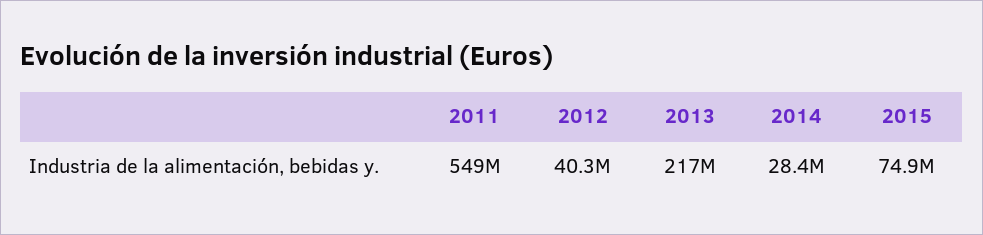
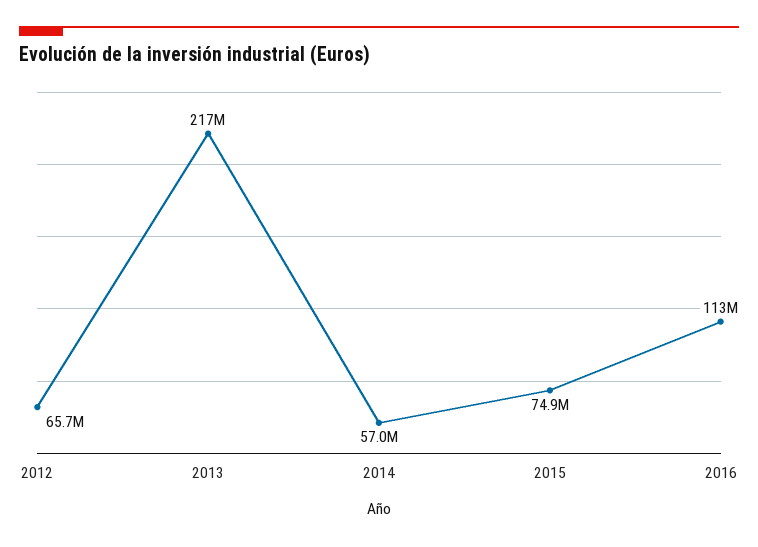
2011: 549000000 -> none
2012: 40300000 -> 65700000
2014: 28400000 -> 57000000
2016: none -> 113000000

